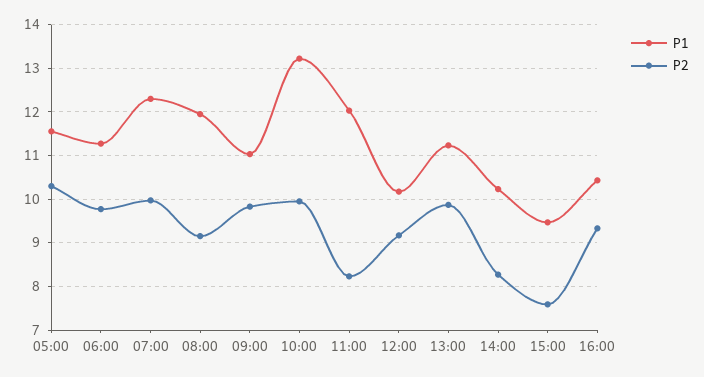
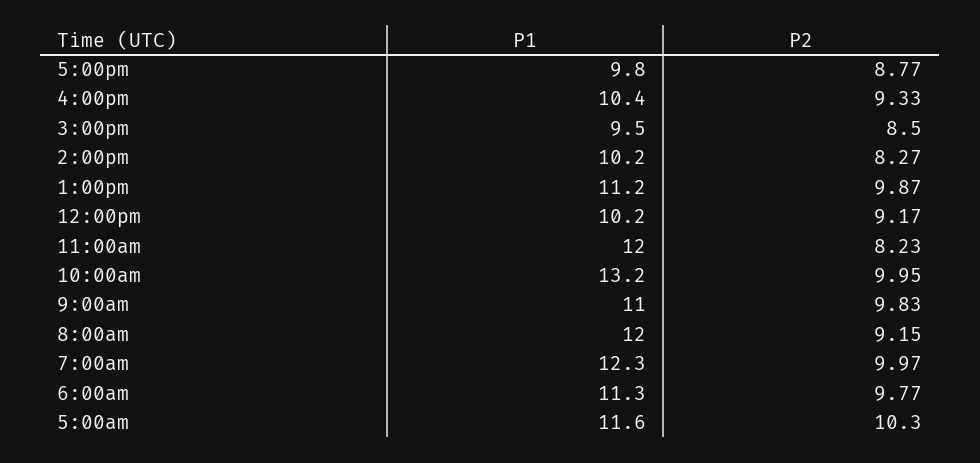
P2, 15:00: 7.6 -> 8.5
P1, 5:00pm: none -> 9.8
P2, 5:00pm: none -> 8.77

